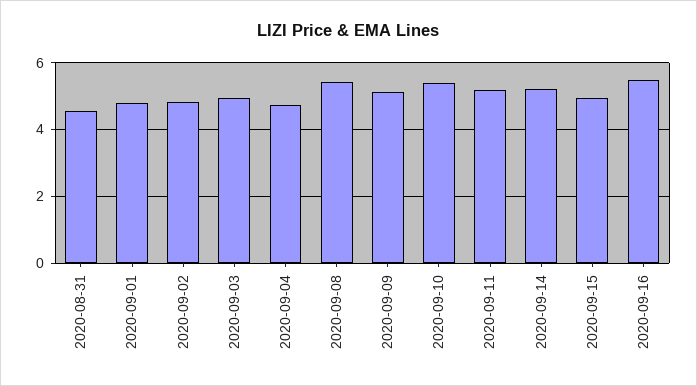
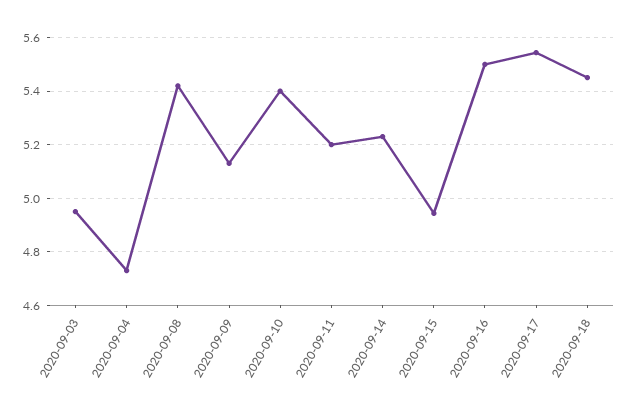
2020-08-31: 4.6 -> none
2020-09-01: 4.8 -> none
2020-09-02: 4.8 -> none
2020-09-17: none -> 5.55
2020-09-18: none -> 5.45

